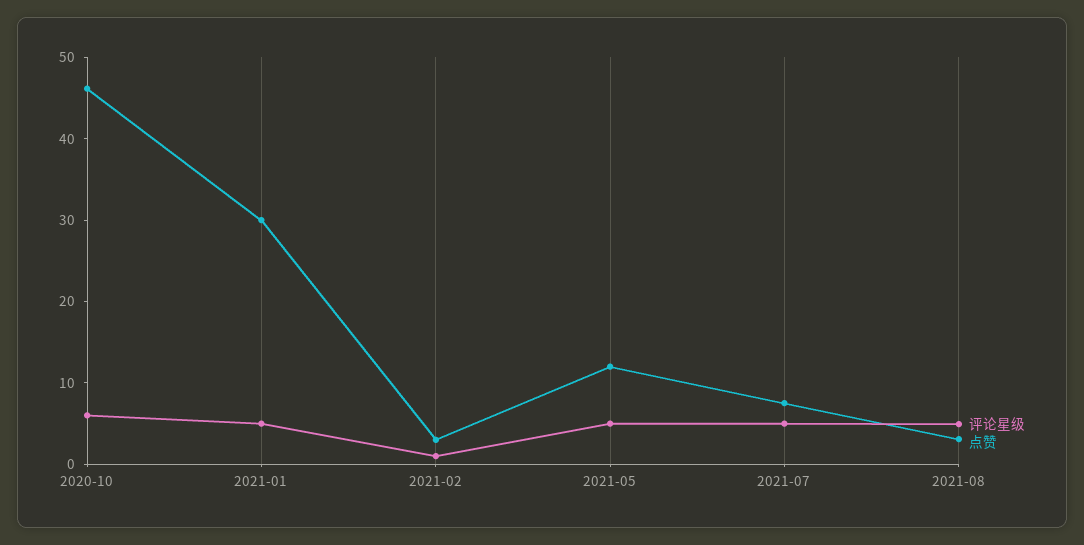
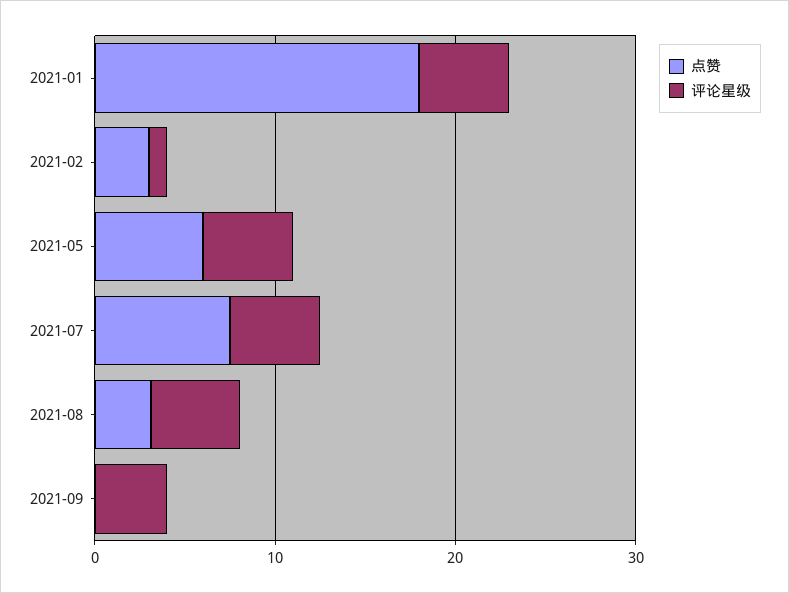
评论星级, 2020-10: 6 -> none
点赞, 2020-10: 46 -> none
点赞, 2021-01: 30 -> 18
点赞, 2021-05: 12 -> 6
点赞, 2021-09: none -> 0
评论星级, 2021-09: none -> 4

